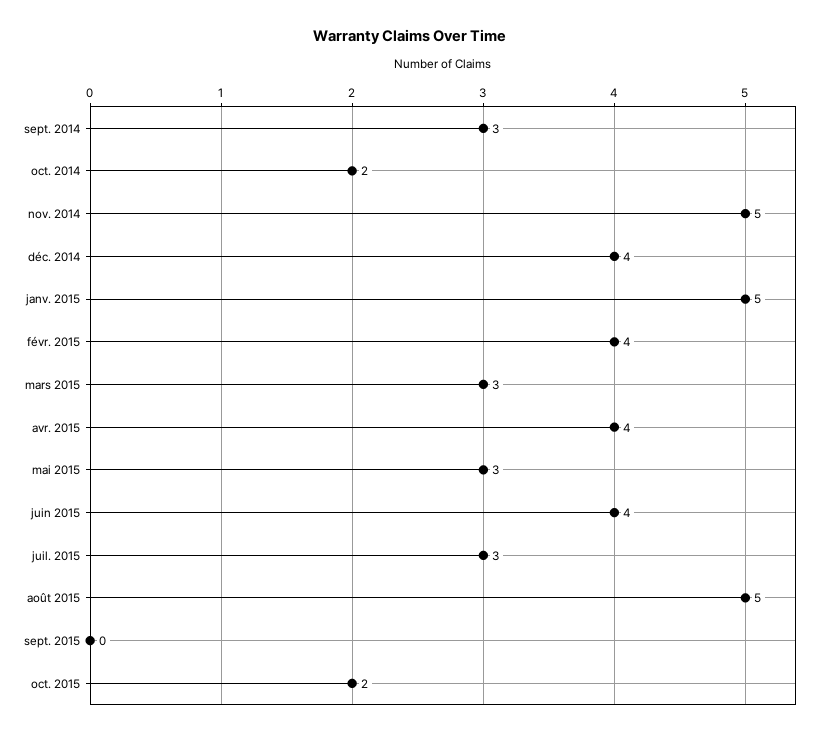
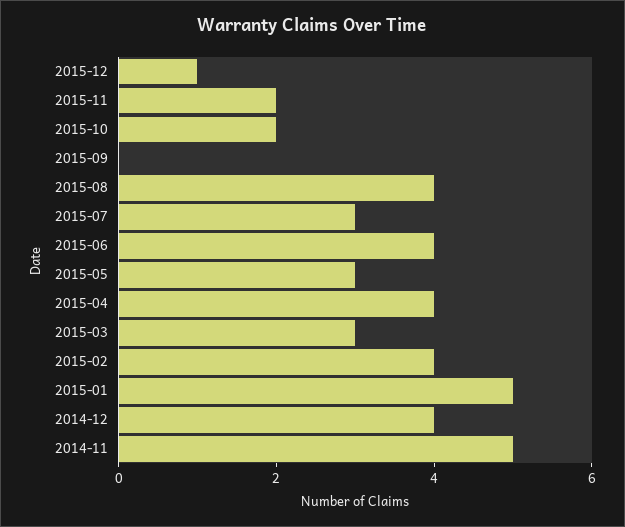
sept. 2014: 3 -> none
oct. 2014: 2 -> none
août 2015: 5 -> 4
2015-12: none -> 1
2015-11: none -> 2

